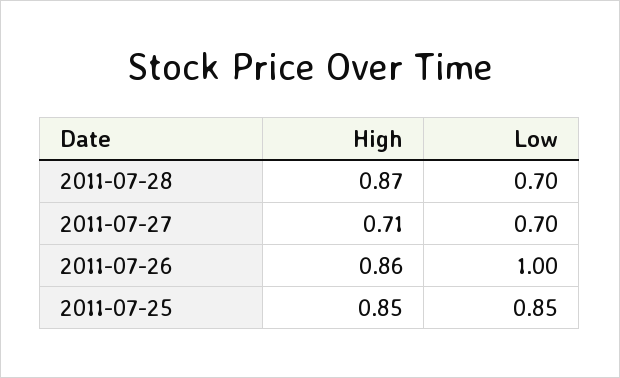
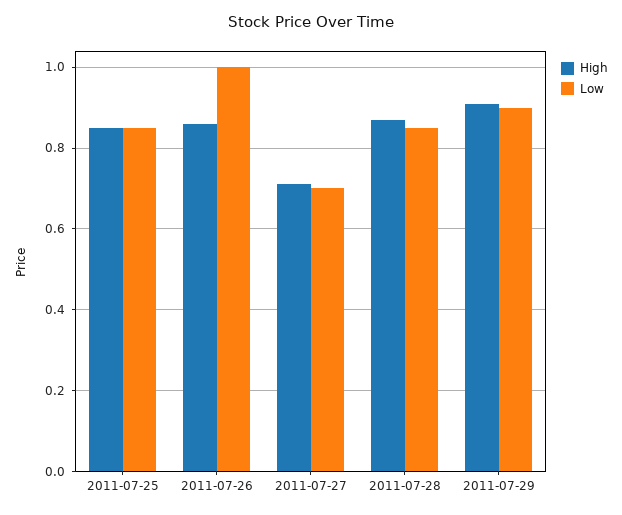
Low, 2011-07-28: 0.7 -> 0.85
High, 2011-07-29: none -> 0.9
Low, 2011-07-29: none -> 0.9

